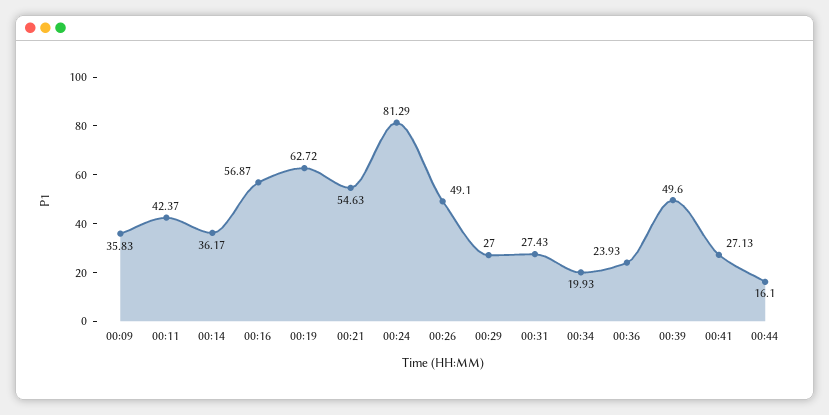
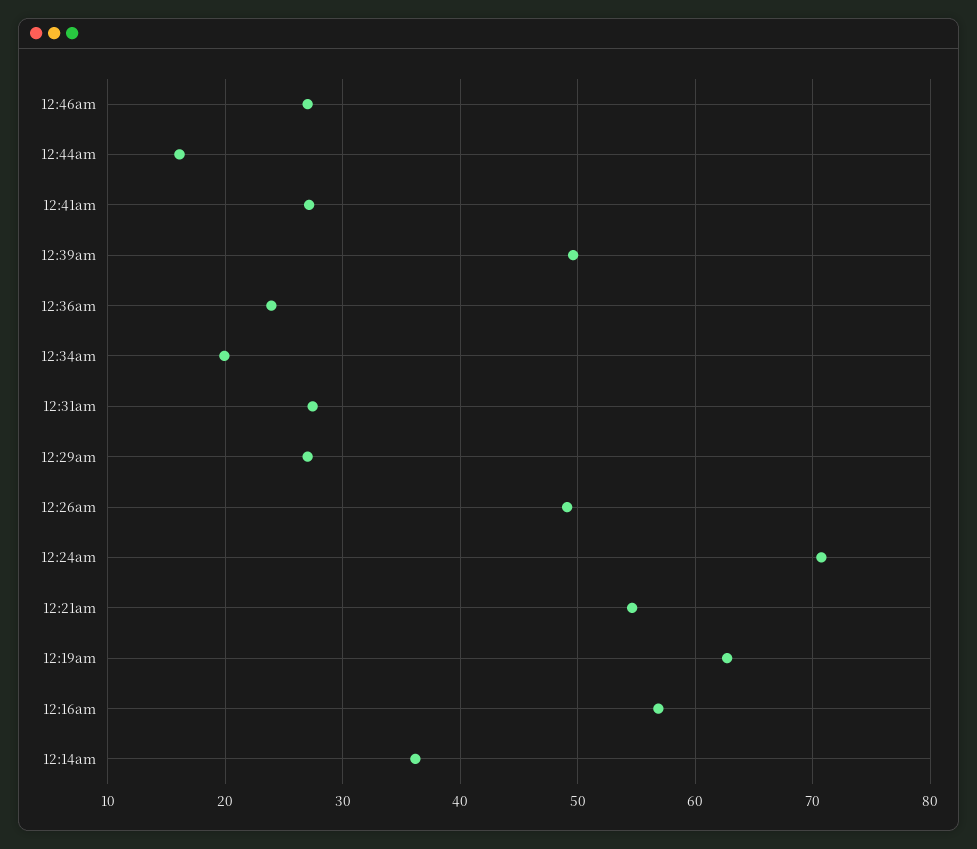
00:09: 35.83 -> none
00:11: 42.37 -> none
00:24: 81.29 -> 71
12:46am: none -> 27

